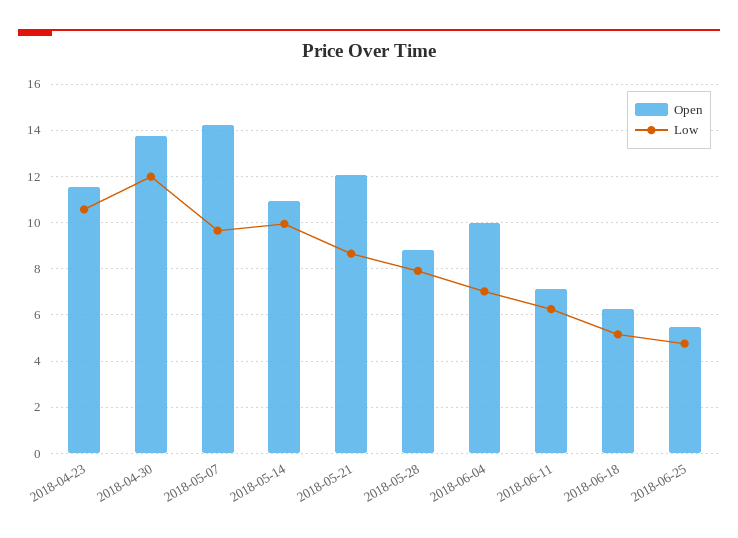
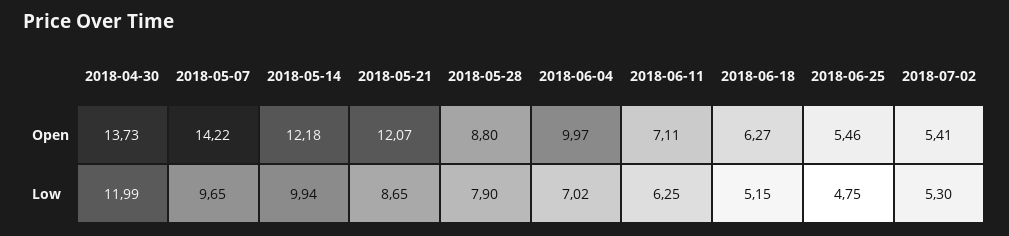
Open, 2018-04-23: 11.5 -> none
Low, 2018-04-23: 10.5 -> none
Open, 2018-05-14: 11 -> 12.18
Open, 2018-07-02: none -> 5.41
Low, 2018-07-02: none -> 5.3

